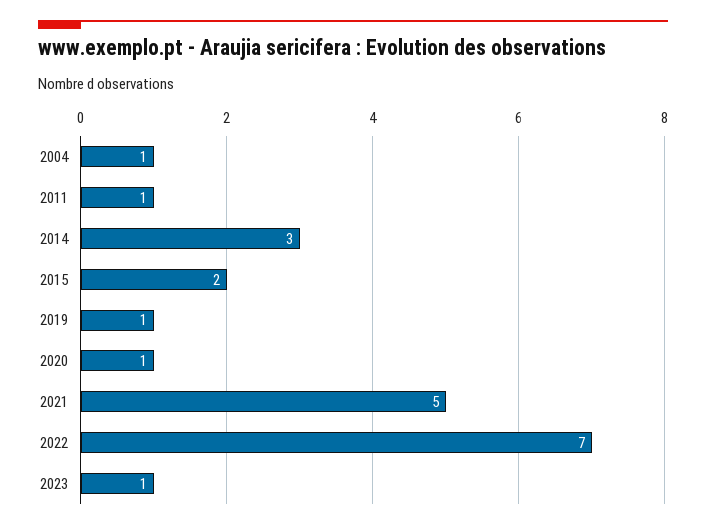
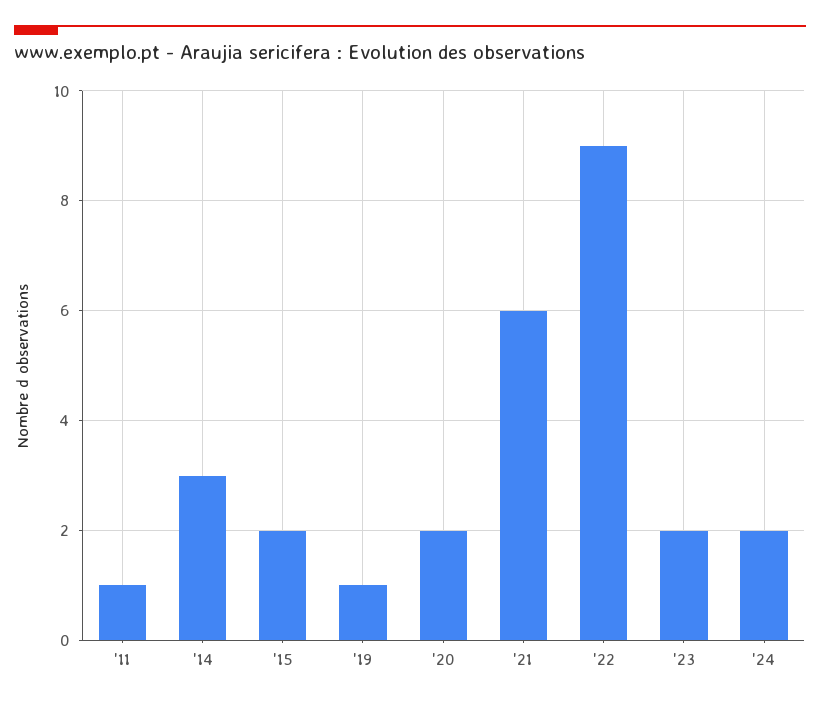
2004: 1 -> none
2020: 1 -> 2
2021: 5 -> 6
2022: 7 -> 9
2023: 1 -> 2
'24: none -> 2

